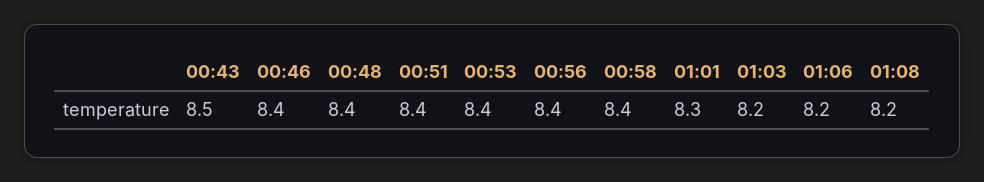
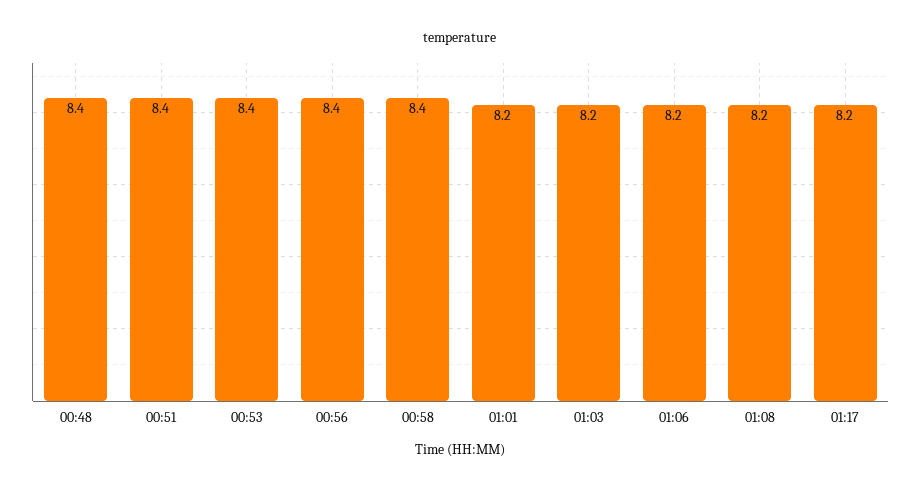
00:43: 8.5 -> none
00:46: 8.4 -> none
01:01: 8.3 -> 8.2
01:17: none -> 8.2

